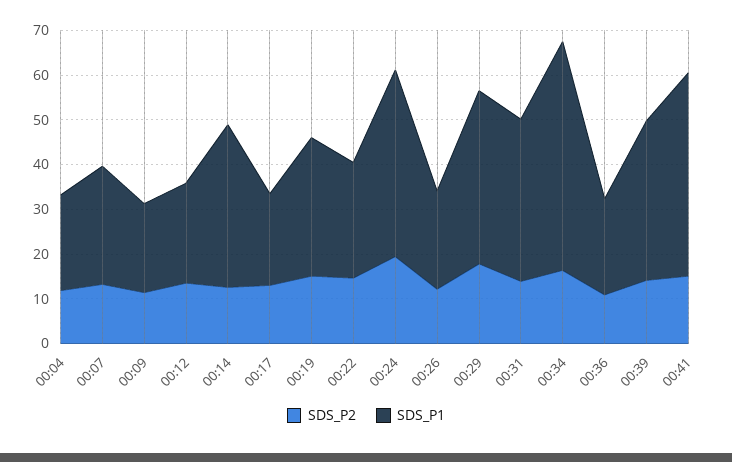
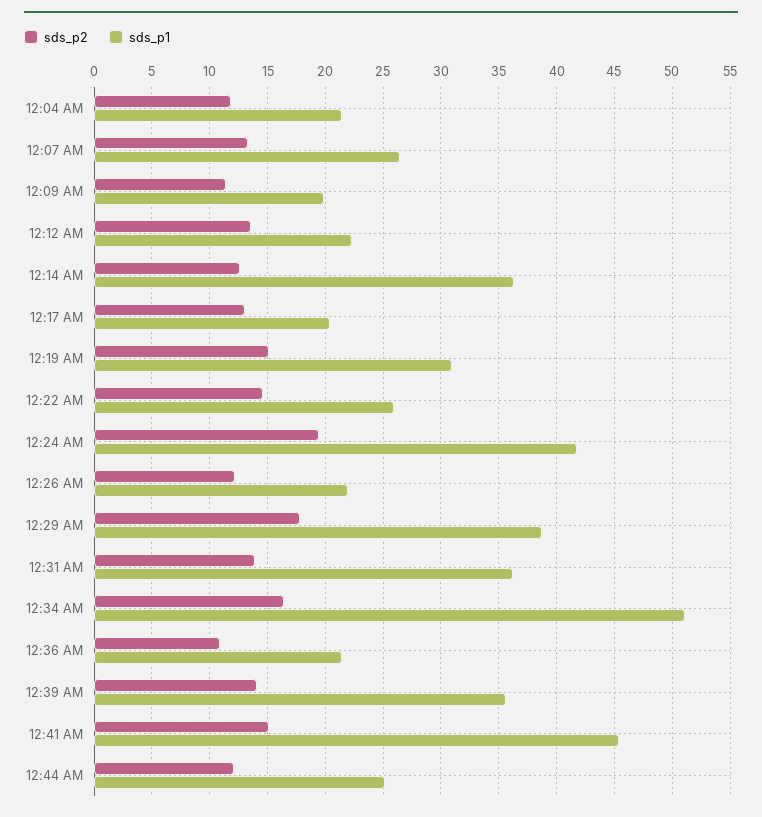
SDS_P2, 12:44 AM: none -> 12
SDS_P1, 12:44 AM: none -> 25

